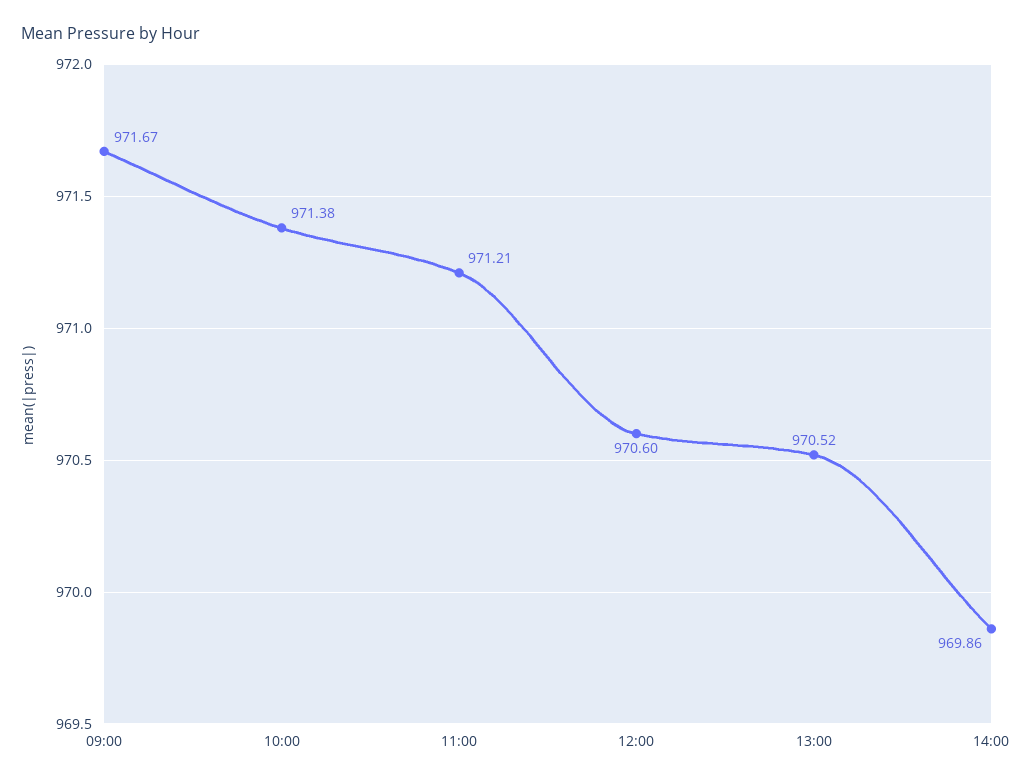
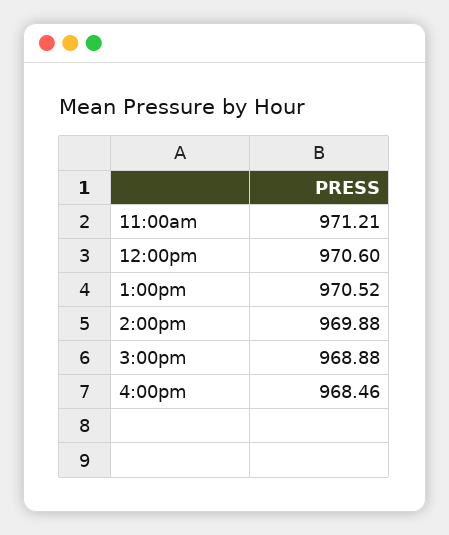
09:00: 971.67 -> none
10:00: 971.38 -> none
14:00: 969.86 -> 969.88
3:00pm: none -> 968.88
4:00pm: none -> 968.46

